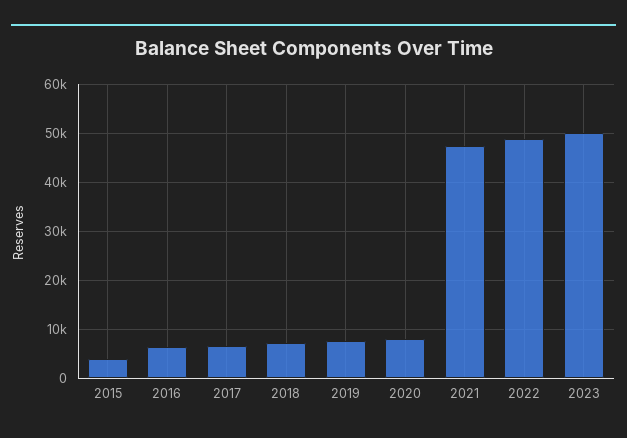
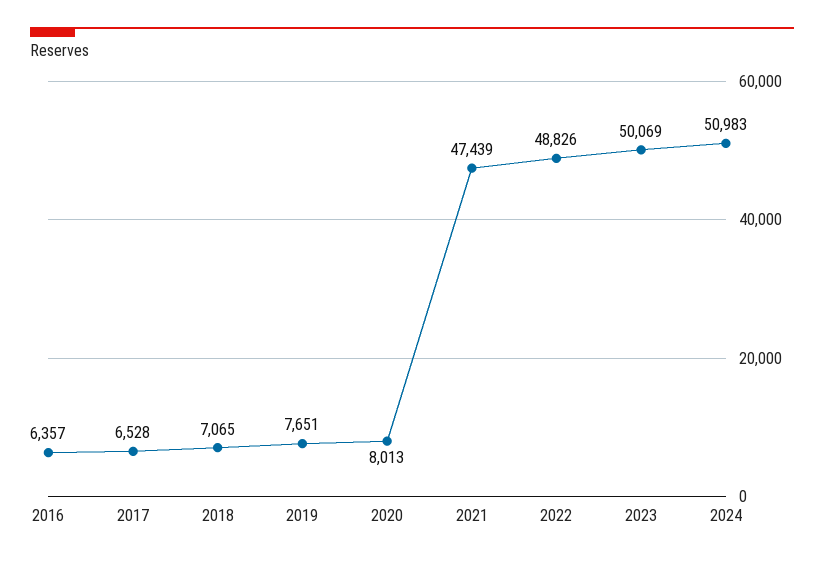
2015: 4000 -> none
2024: none -> 50983

